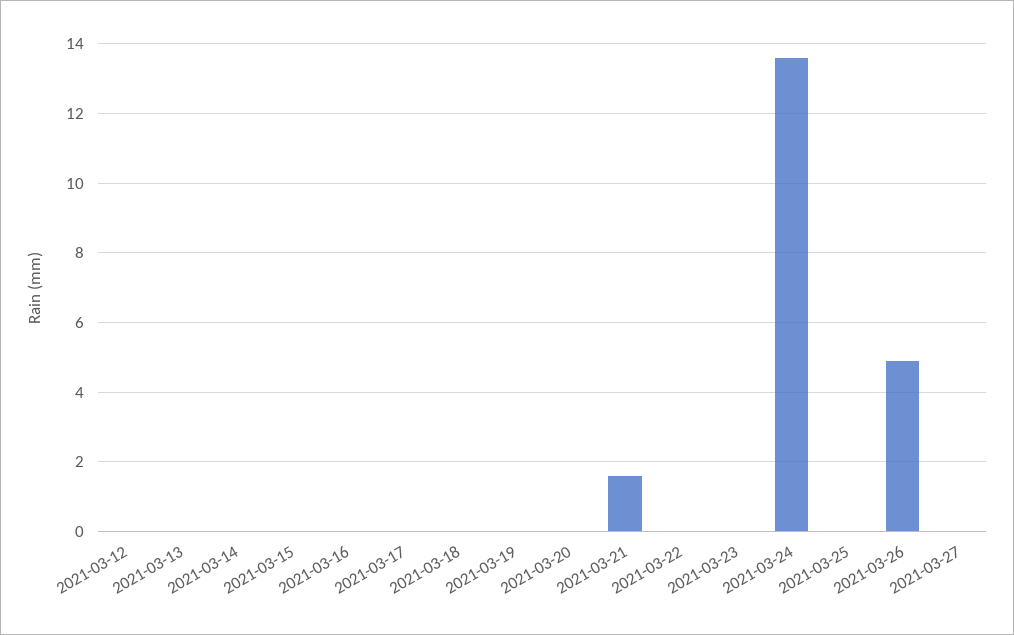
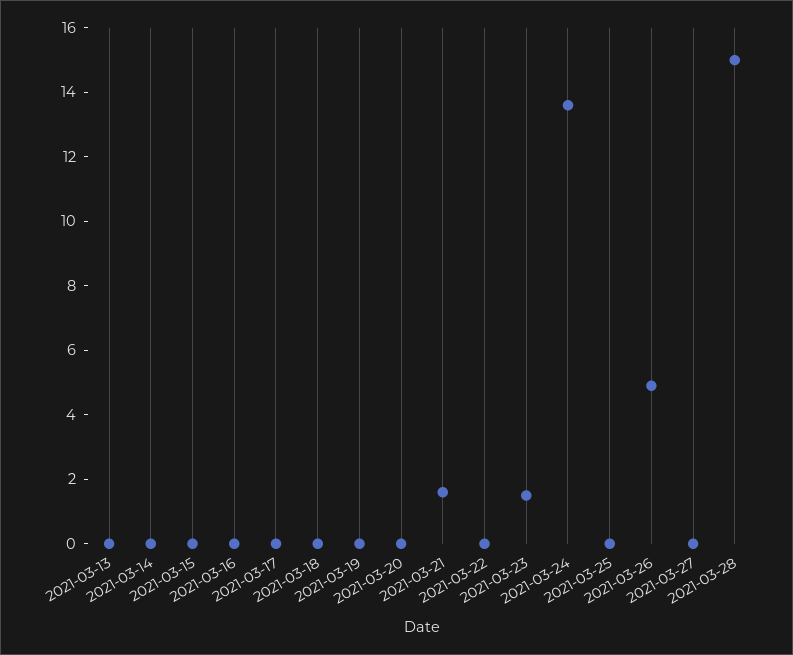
2021-03-12: 0 -> none
2021-03-23: 0 -> 1.5
2021-03-28: none -> 15

